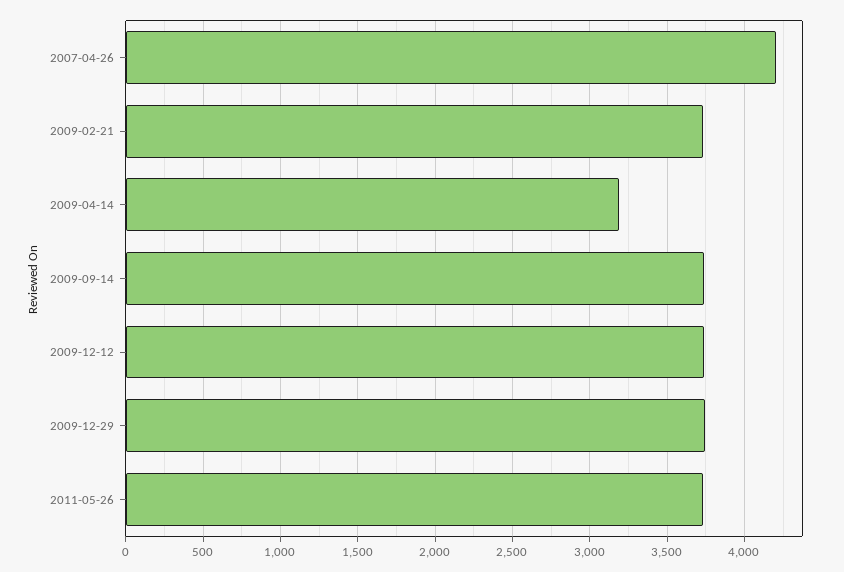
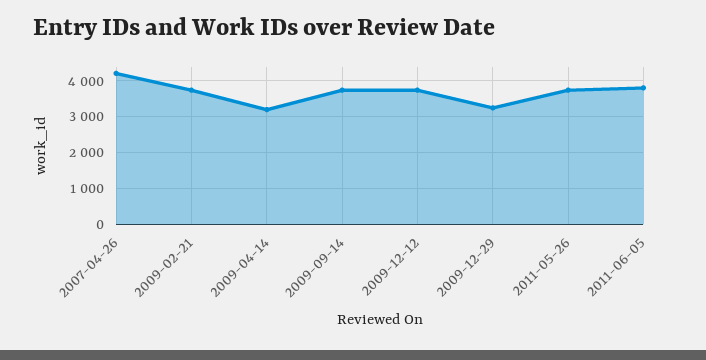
2009-12-29: 3750 -> 3200
2011-06-05: none -> 3800

